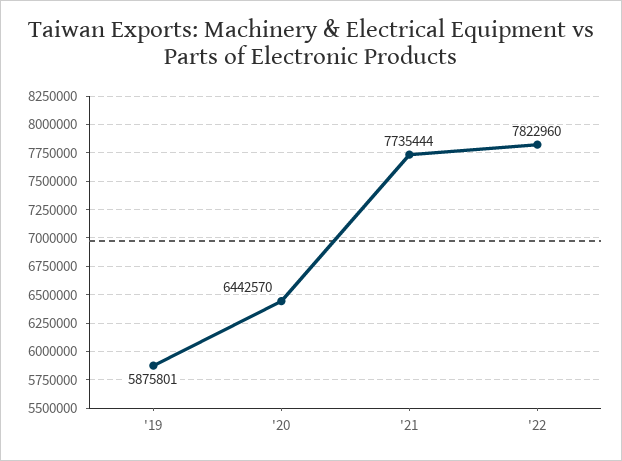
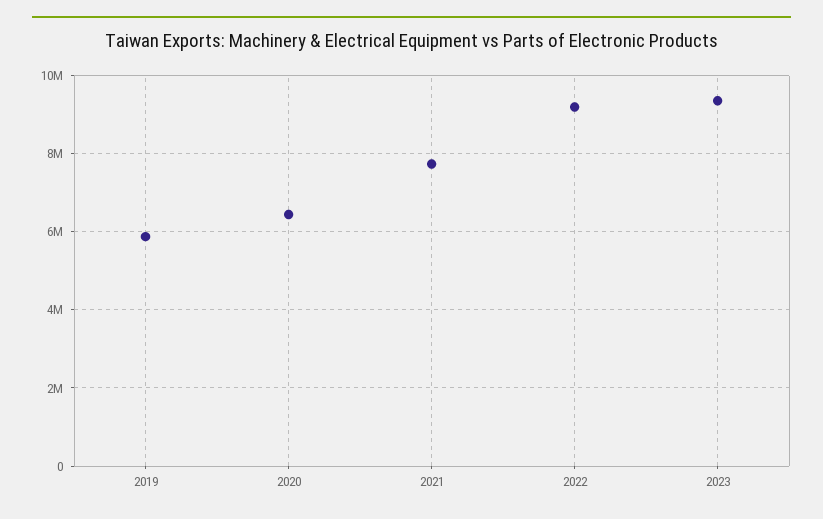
'22: 7822960 -> 9200000
2023: none -> 9400000

